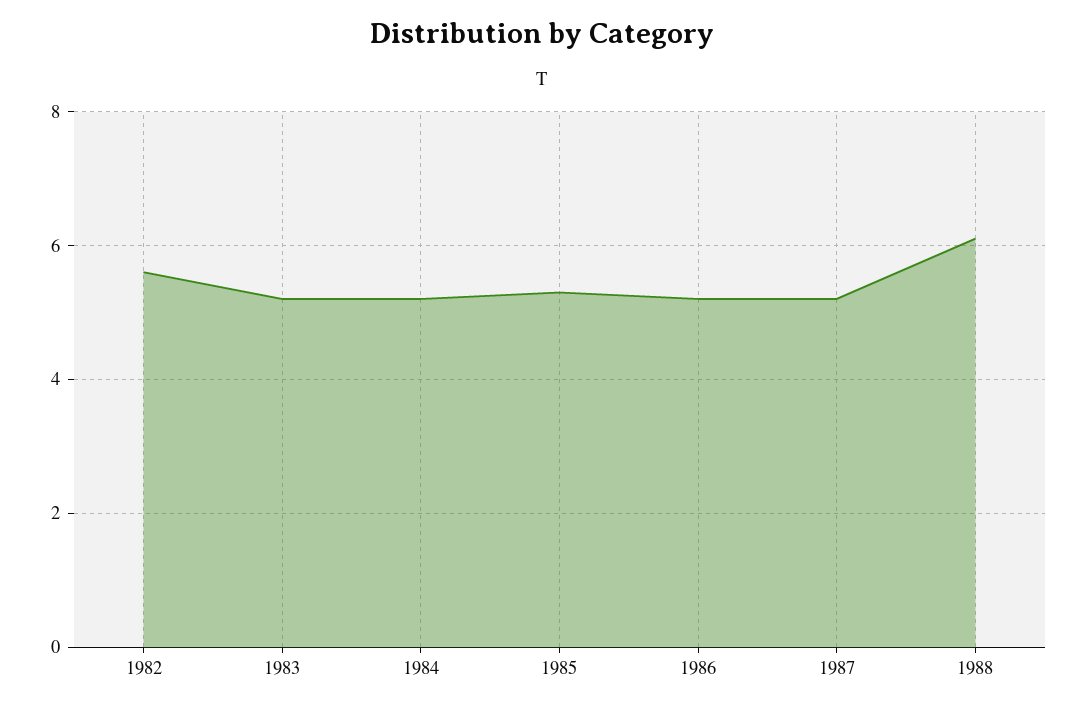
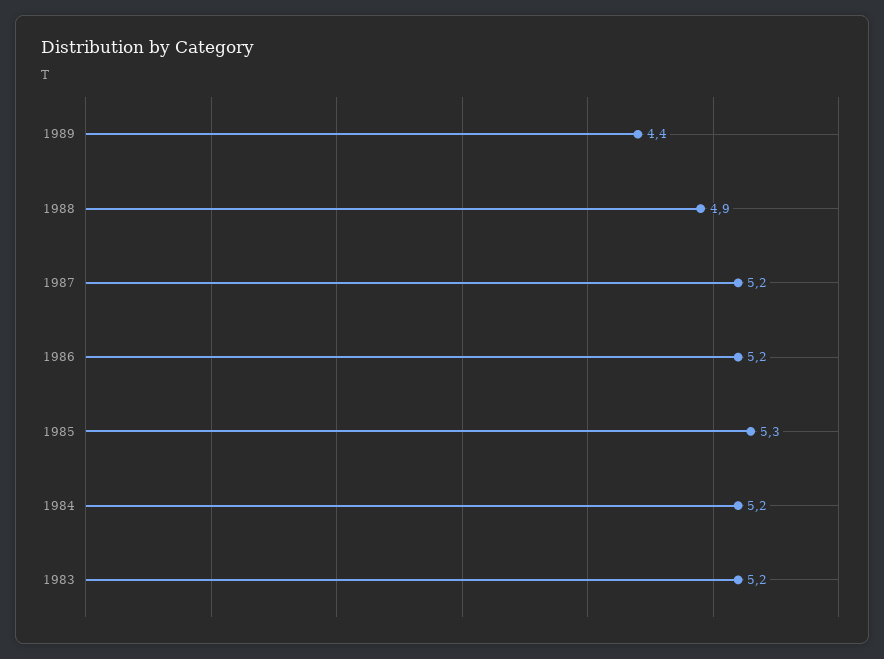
1982: 5.5 -> none
1988: 6 -> 4.9
1989: none -> 4.4

